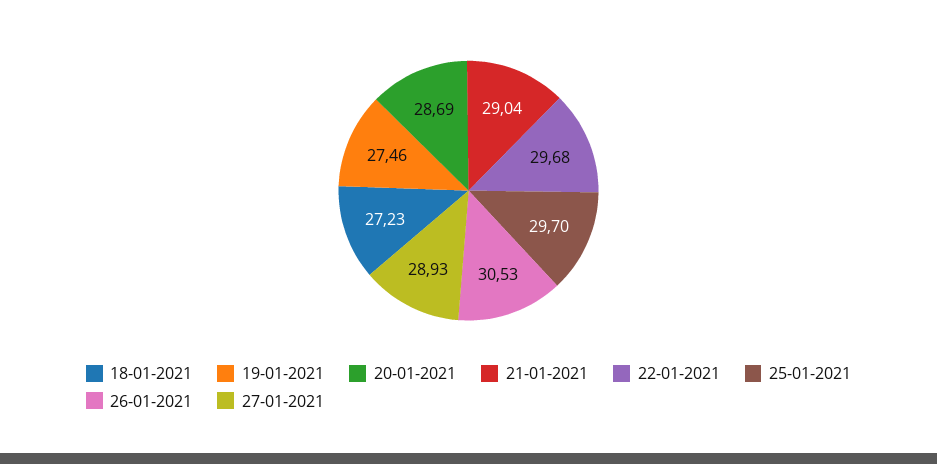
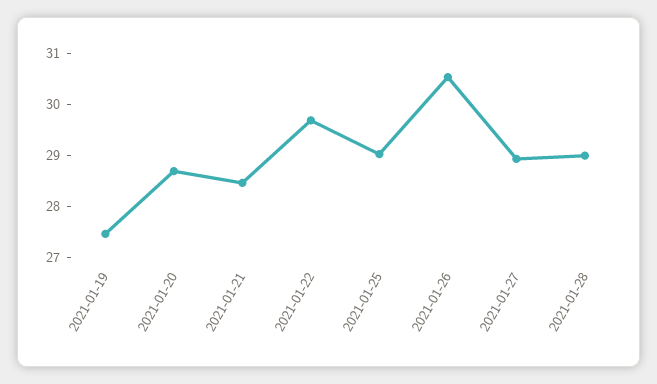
18-01-2021: 27.23 -> none
21-01-2021: 29.04 -> 28.4
25-01-2021: 29.7 -> 29
2021-01-28: none -> 29

